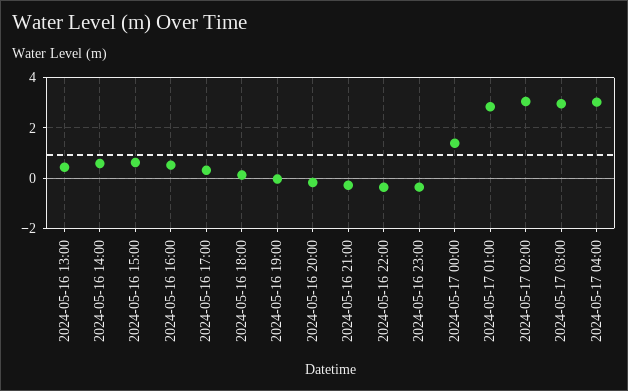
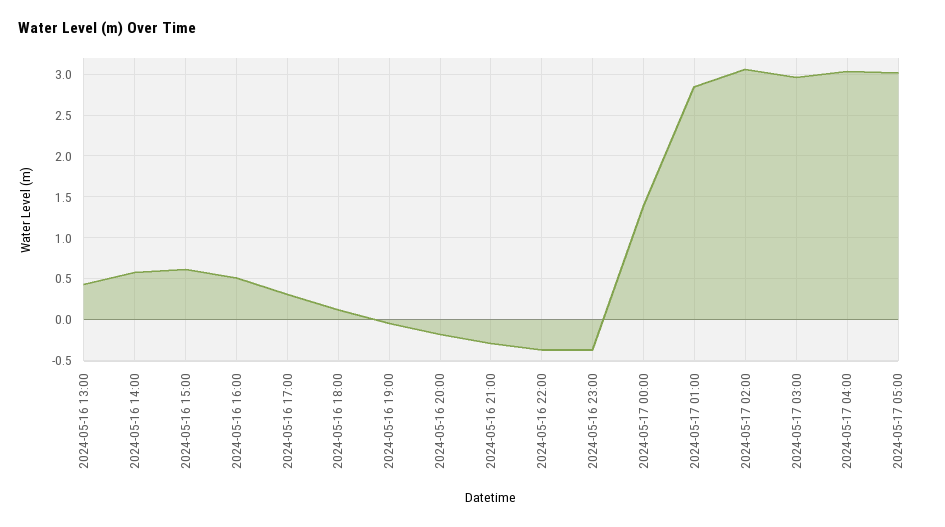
2024-05-17 05:00: none -> 3

